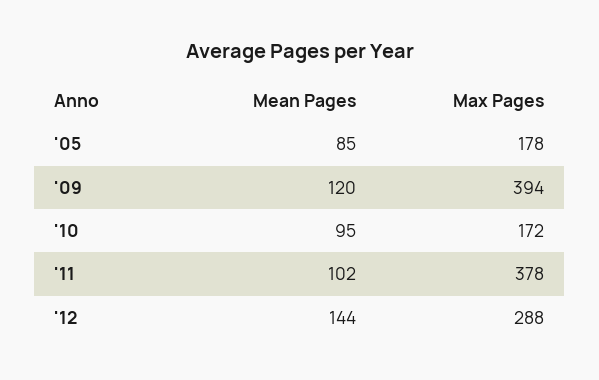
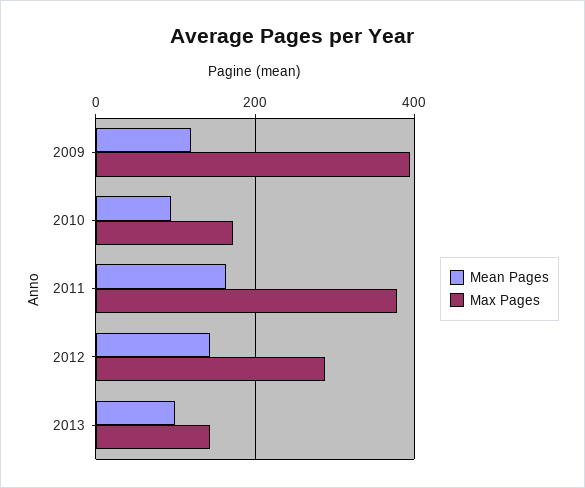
Mean Pages, '05: 85 -> none
Max Pages, '05: 178 -> none
Mean Pages, '11: 102 -> 160
Mean Pages, 2013: none -> 100
Max Pages, 2013: none -> 140

